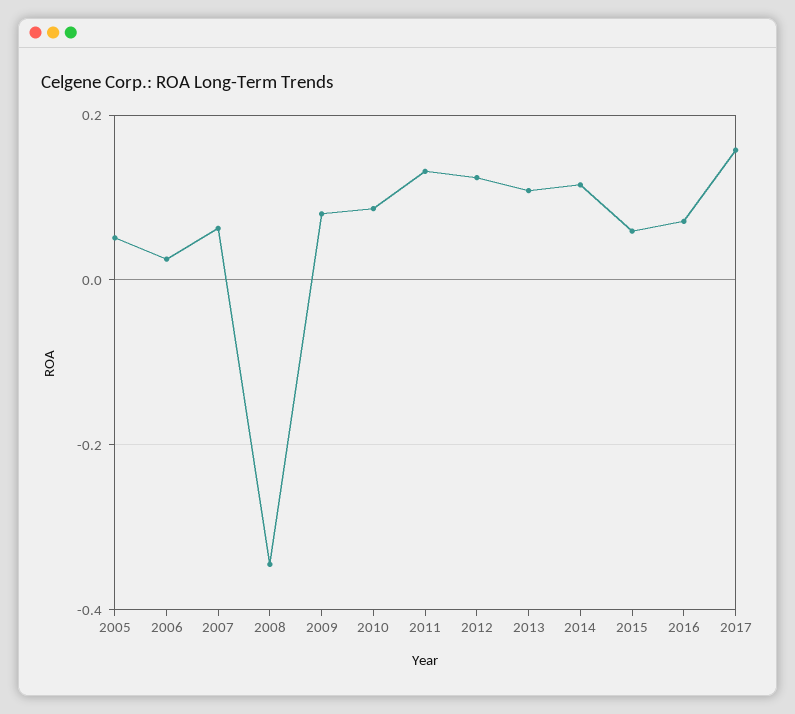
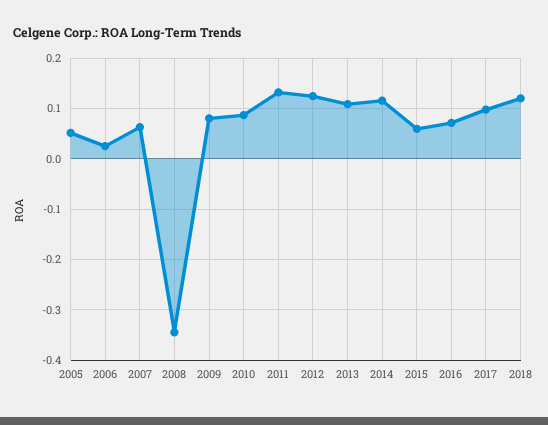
2017: 0.16 -> 0.1
2018: none -> 0.12

